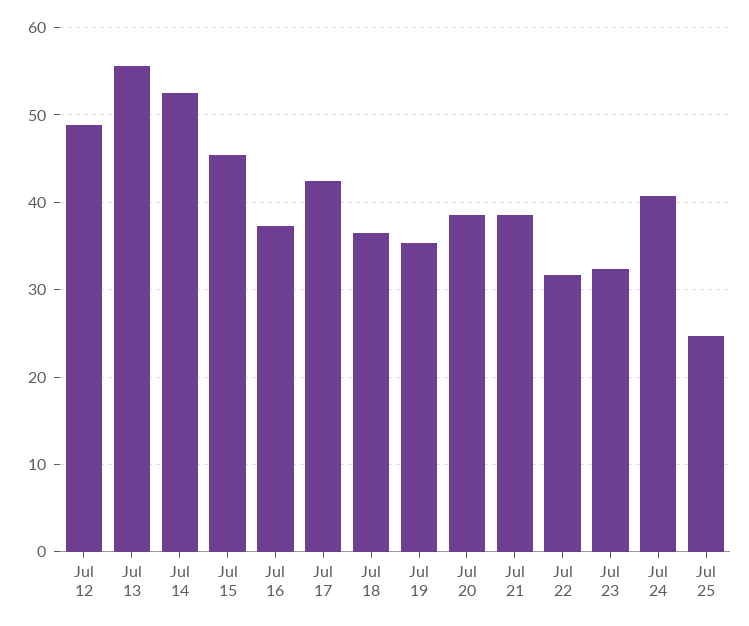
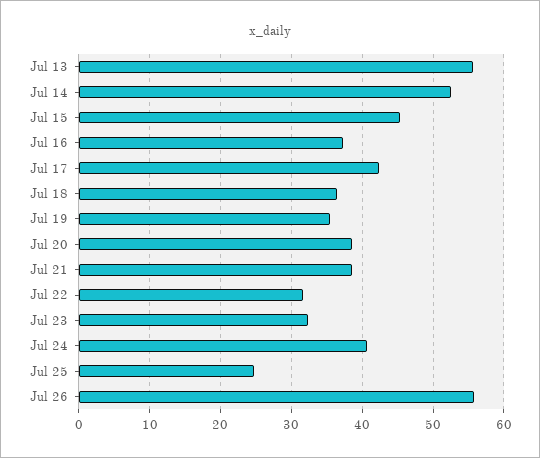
Jul 12: 49 -> none
Jul 26: none -> 56

